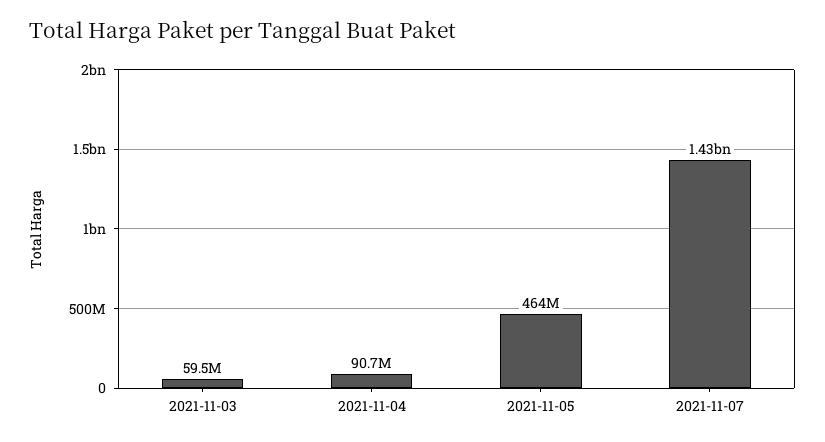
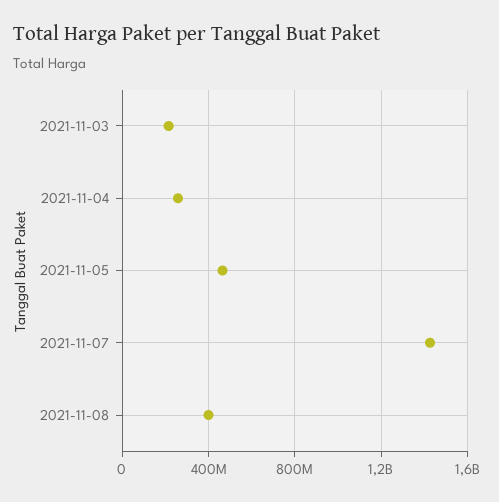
2021-11-03: 59500000 -> 200000000
2021-11-04: 90700000 -> 250000000
2021-11-08: none -> 400000000

